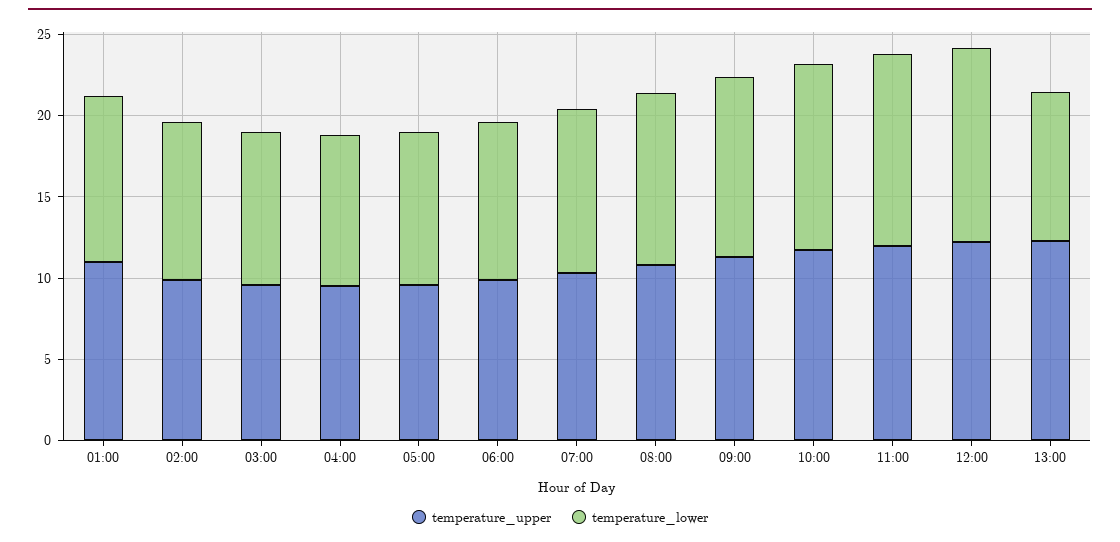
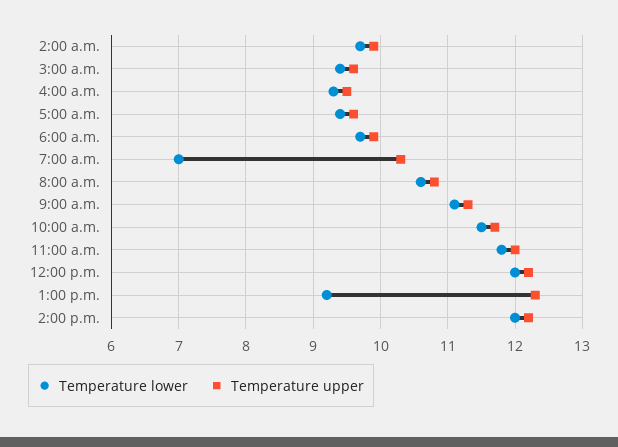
temperature_upper, 01:00: 11 -> none
temperature_lower, 01:00: 10 -> none
temperature_lower, 07:00: 10 -> 7
temperature_lower, 2:00 p.m.: none -> 12
temperature_upper, 2:00 p.m.: none -> 12.2

